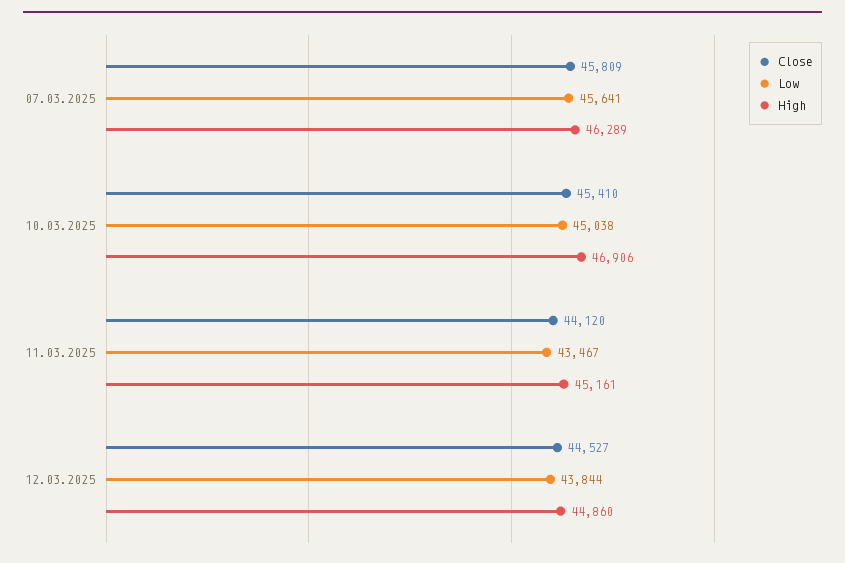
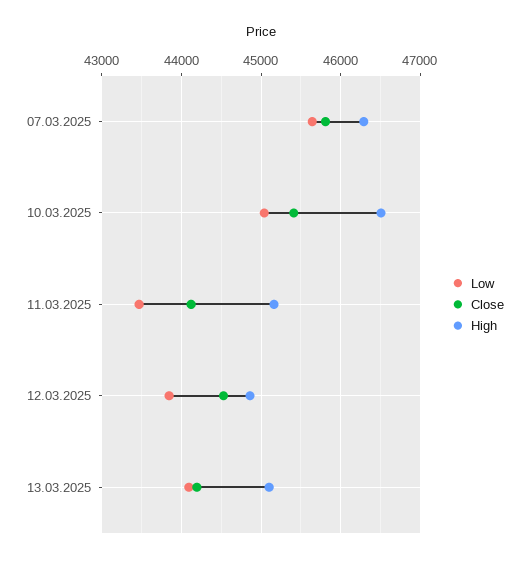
High, 10.03.2025: 46906 -> 46500
Low, 13.03.2025: none -> 44100
Close, 13.03.2025: none -> 44200
High, 13.03.2025: none -> 45100

